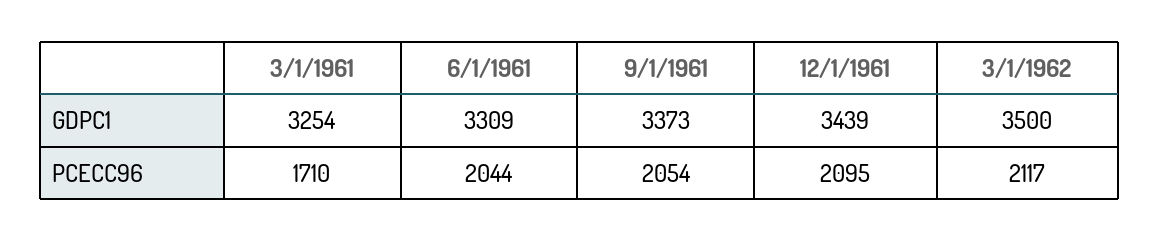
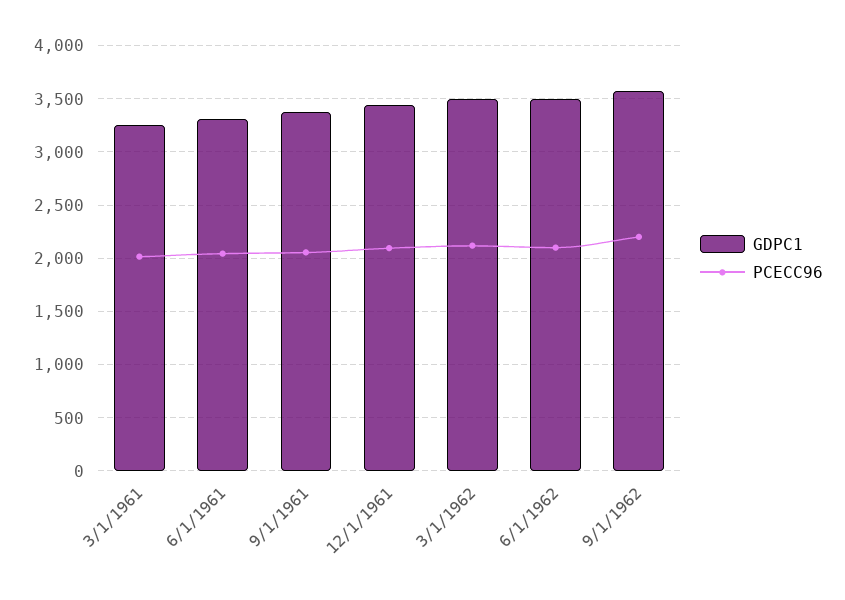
PCECC96, 3/1/1961: 1710 -> 2000
GDPC1, 6/1/1962: none -> 3500
PCECC96, 6/1/1962: none -> 2100
GDPC1, 9/1/1962: none -> 3600
PCECC96, 9/1/1962: none -> 2200

